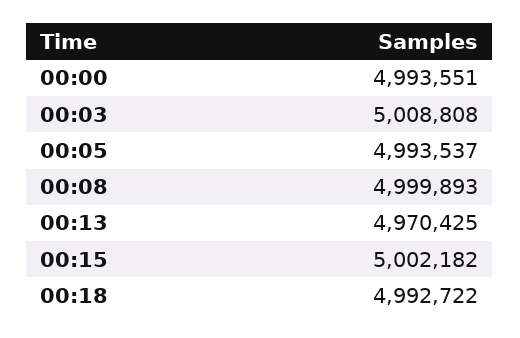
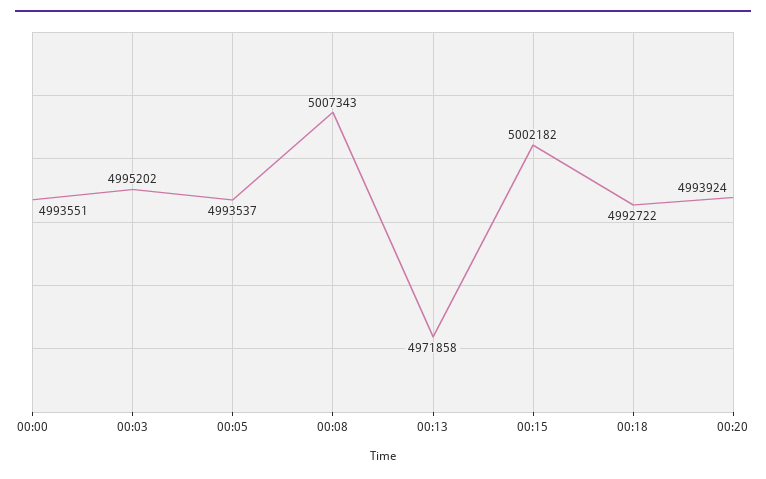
00:03: 5008808 -> 4995202
00:08: 4999893 -> 5007343
00:13: 4970425 -> 4971858
00:20: none -> 4993924

